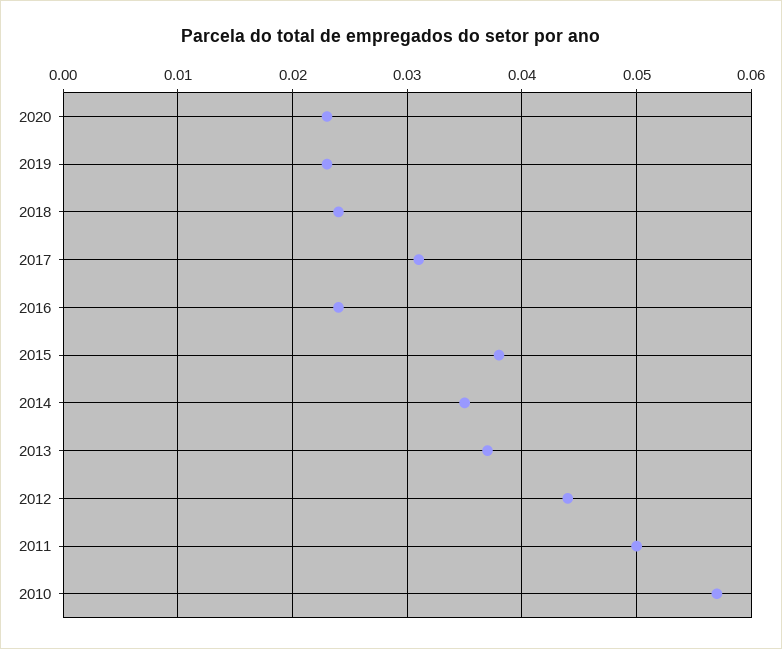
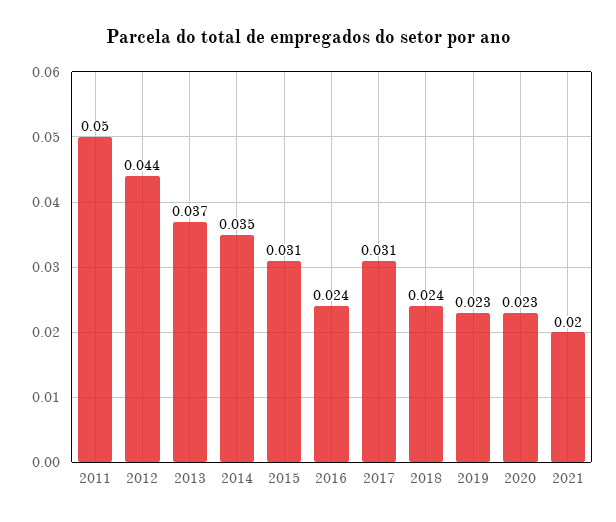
2015: 0.038 -> 0.031
2010: 0.057 -> none
2021: none -> 0.02

